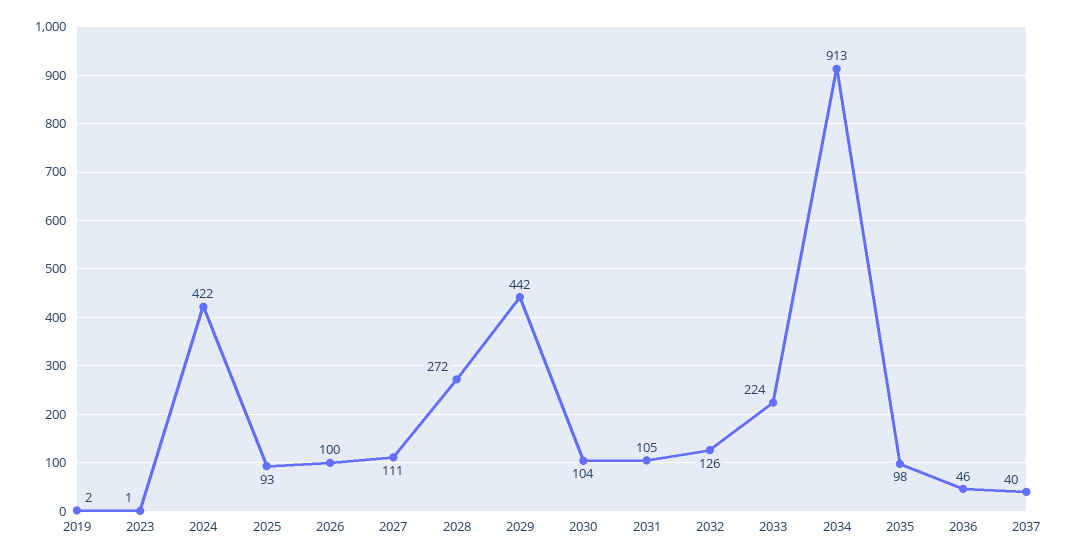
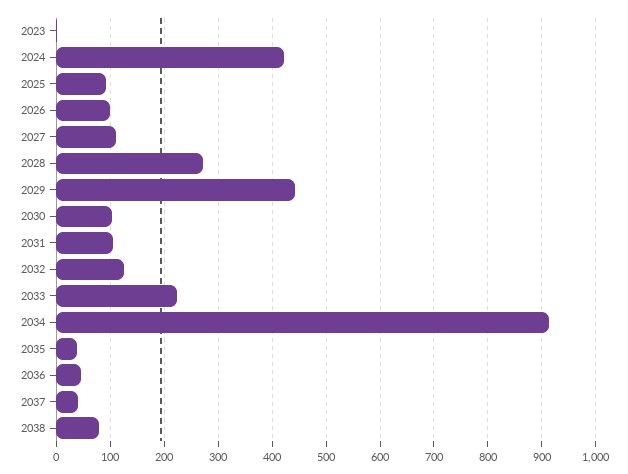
2019: 2 -> none
2035: 98 -> 40
2038: none -> 80

